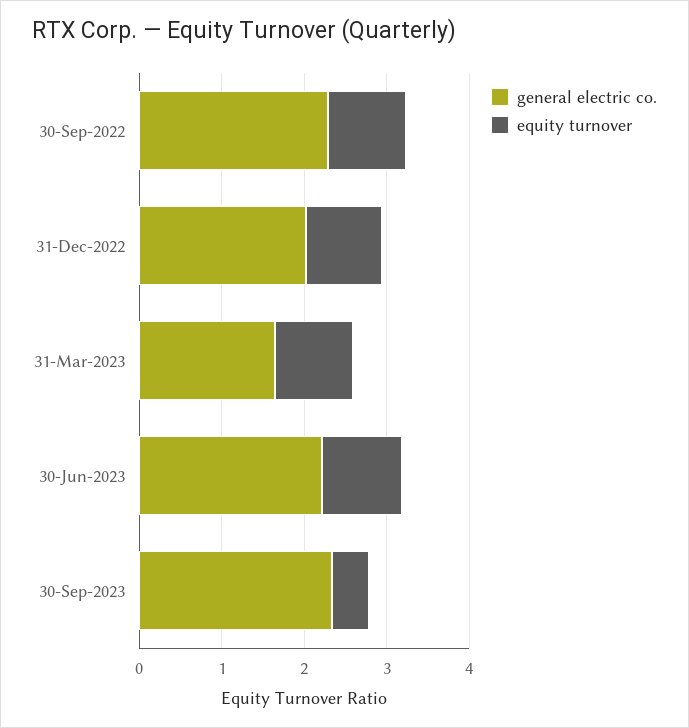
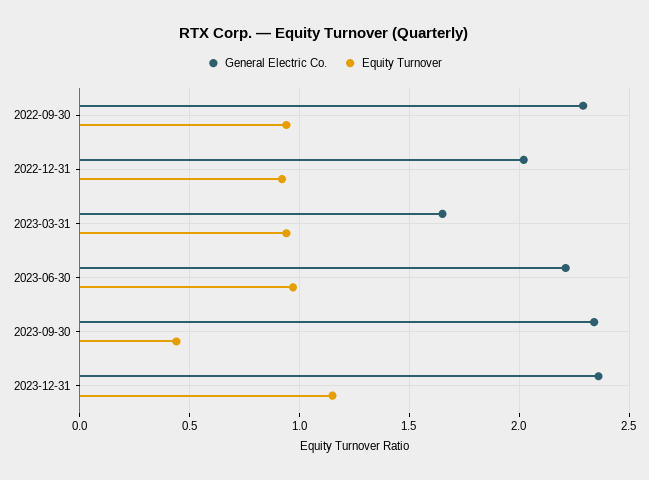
general electric co., 2023-12-31: none -> 2.35
equity turnover, 2023-12-31: none -> 1.15

